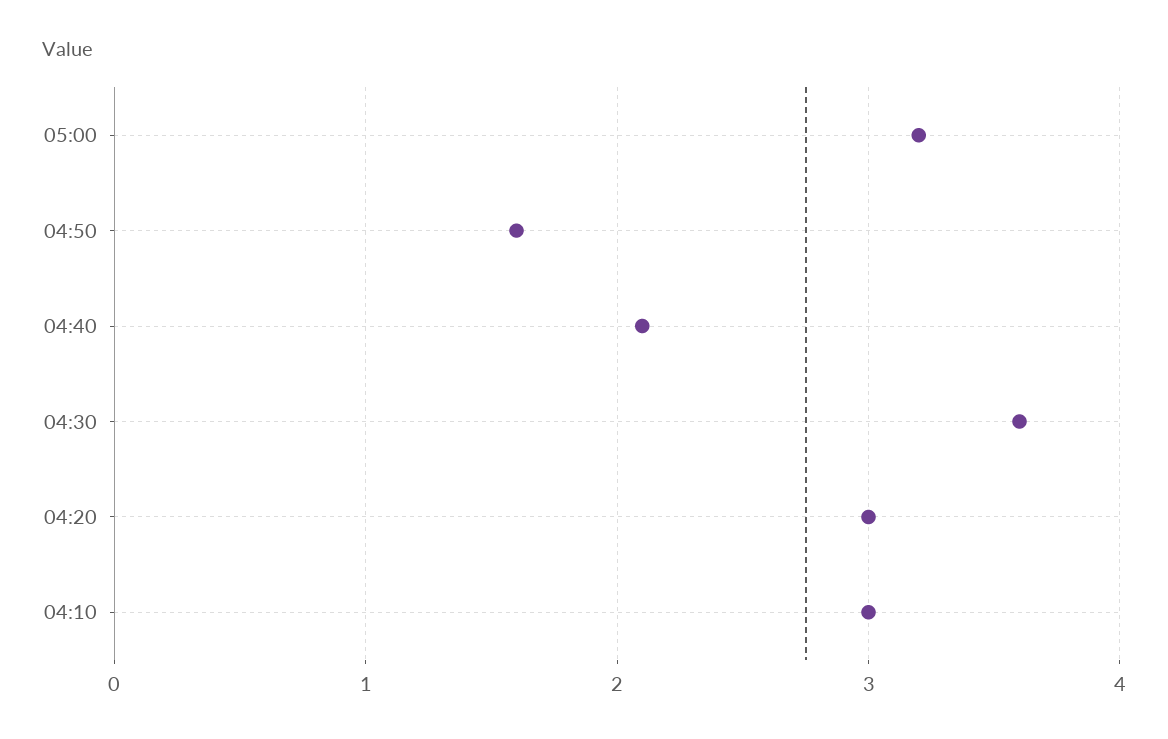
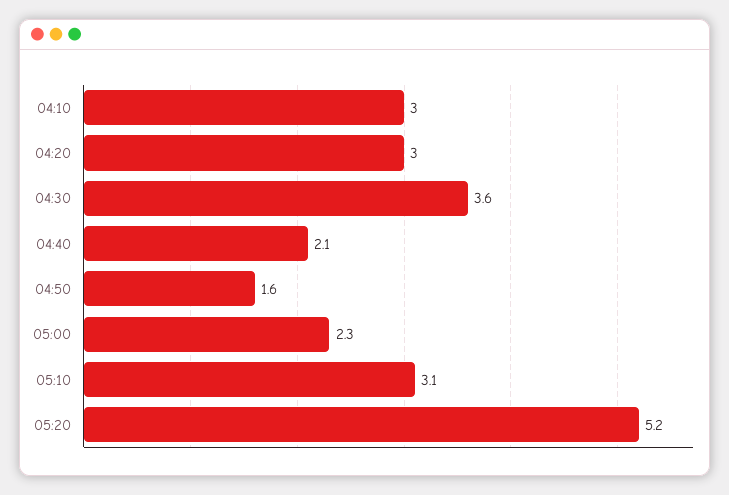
05:00: 3.2 -> 2.3
05:10: none -> 3.1
05:20: none -> 5.2

